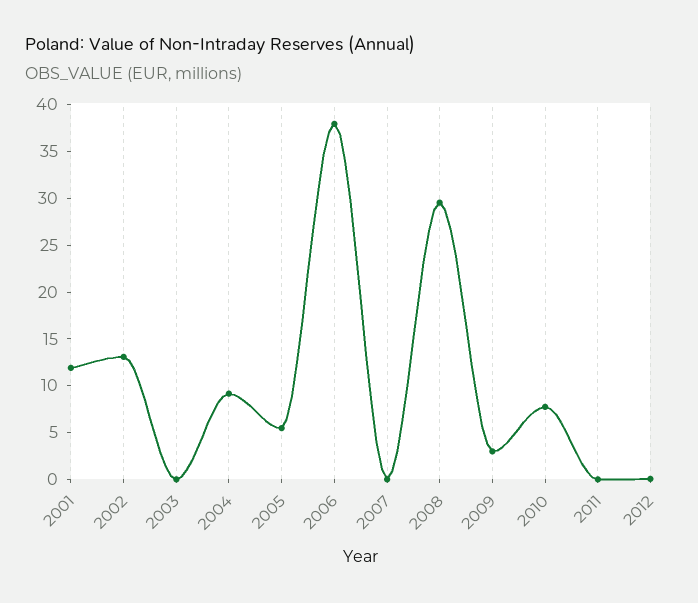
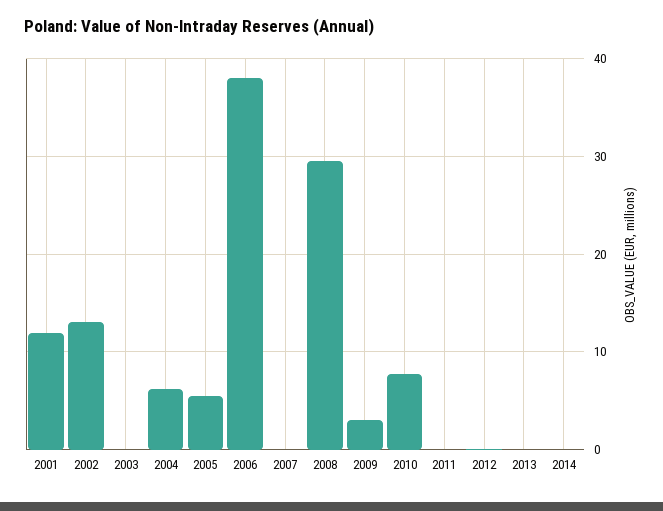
2004: 9 -> 6
2013: none -> 0
2014: none -> 0

